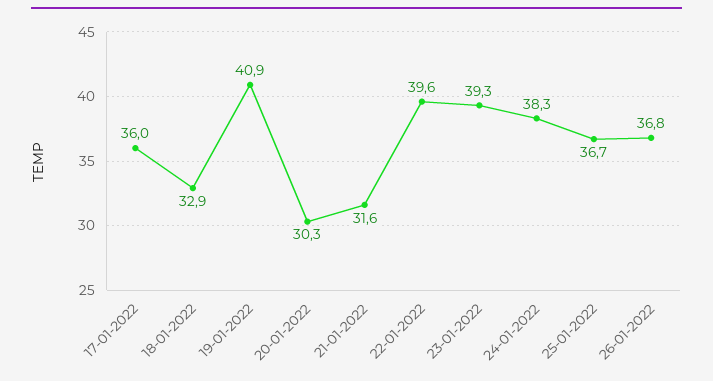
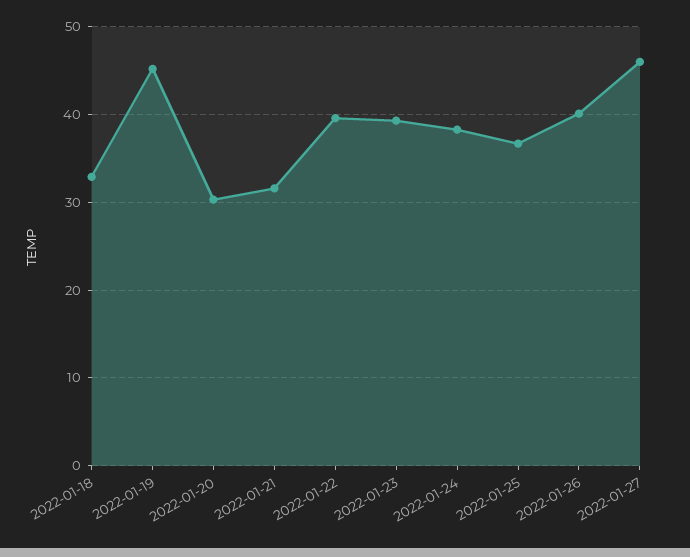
17-01-2022: 36 -> none
19-01-2022: 40.9 -> 45
26-01-2022: 36.8 -> 40
2022-01-27: none -> 46

